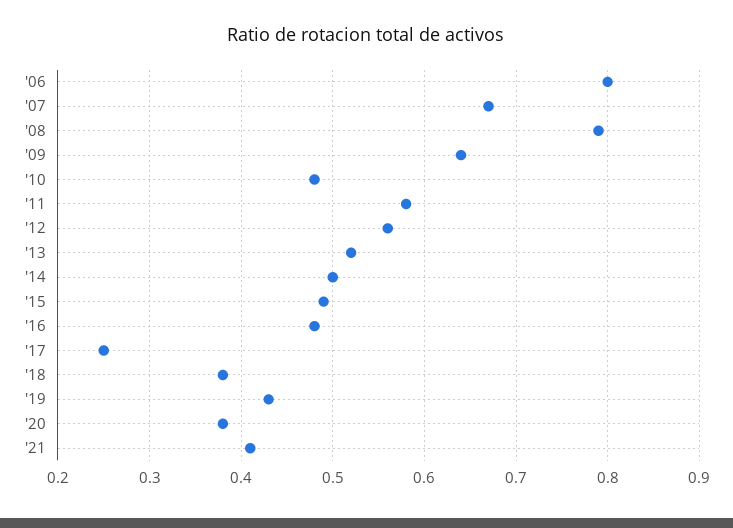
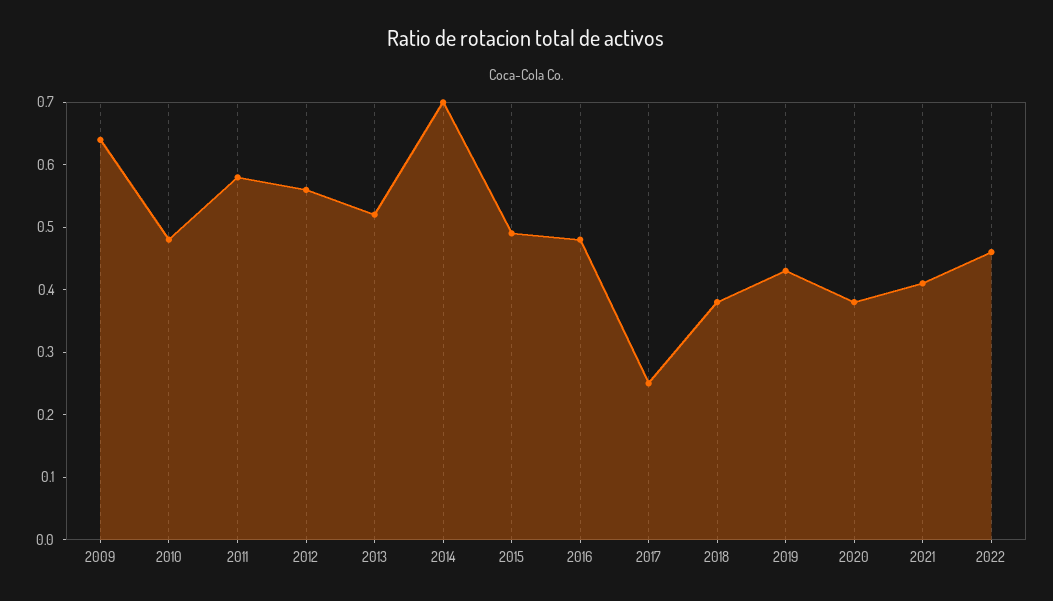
'06: 0.8 -> none
'07: 0.67 -> none
'08: 0.79 -> none
'14: 0.5 -> 0.7
2022: none -> 0.45

